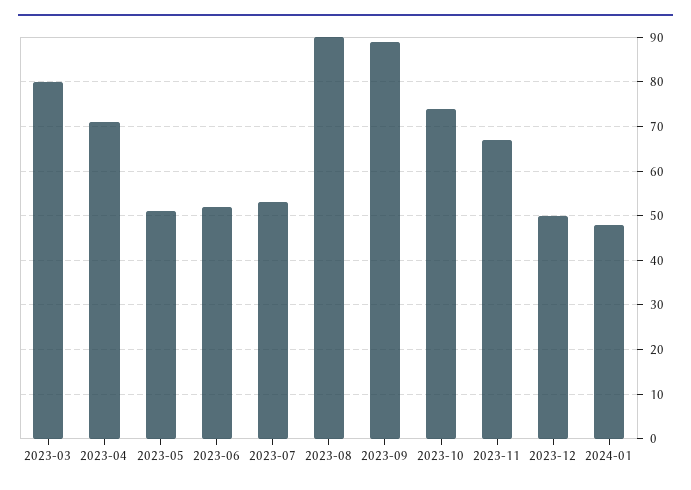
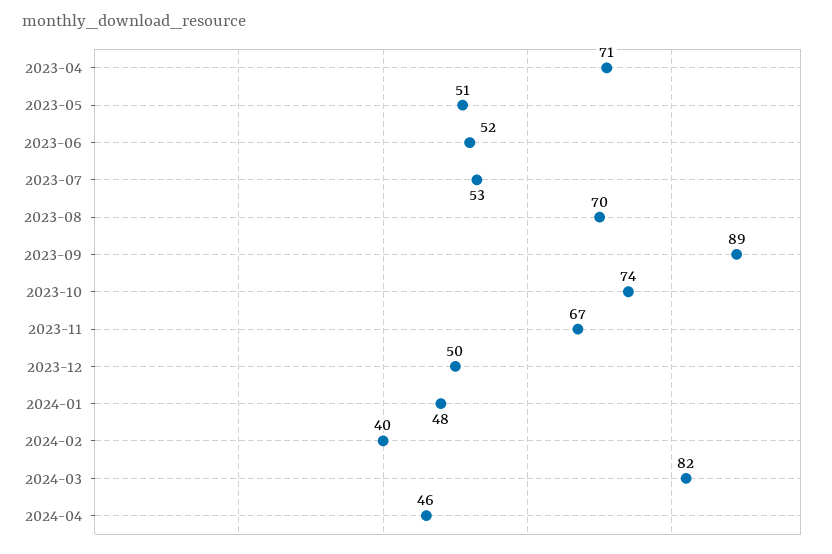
2023-03: 80 -> none
2023-08: 90 -> 70
2024-02: none -> 40
2024-03: none -> 82
2024-04: none -> 46

